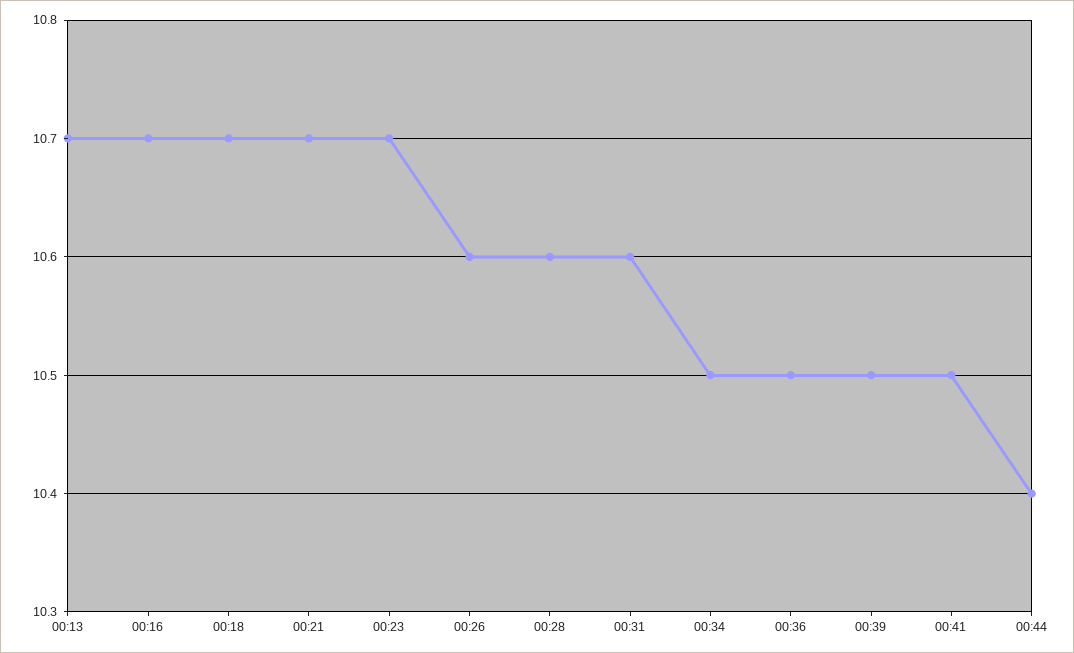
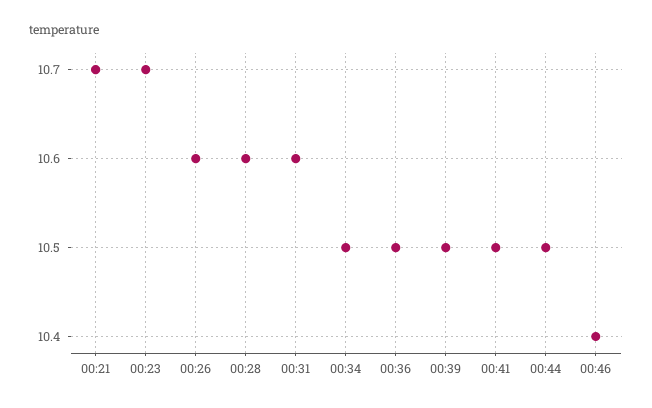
00:13: 10.7 -> none
00:16: 10.7 -> none
00:18: 10.7 -> none
00:44: 10.4 -> 10.5
00:46: none -> 10.4

